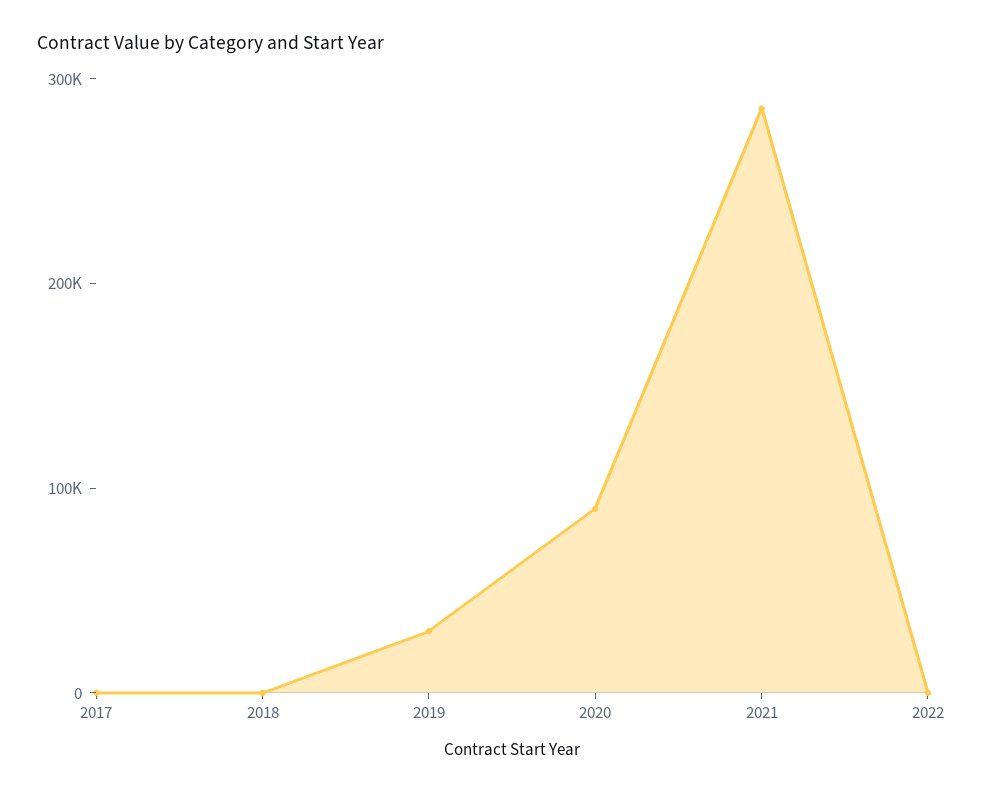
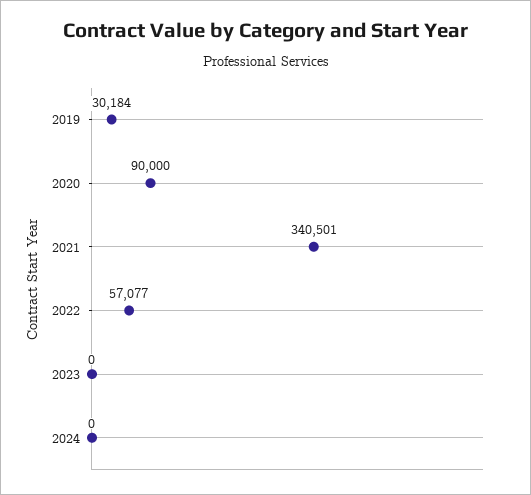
2017: 0 -> none
2018: 0 -> none
2021: 280000 -> 340501
2022: 0 -> 57077
2023: none -> 0
2024: none -> 0

